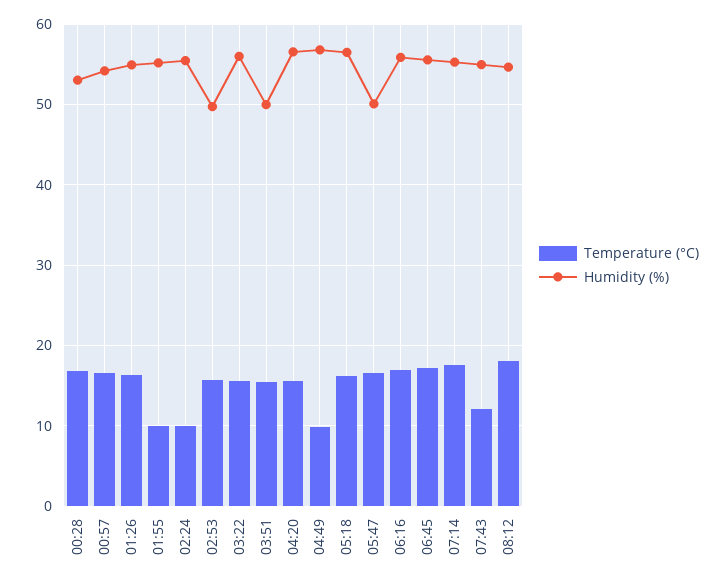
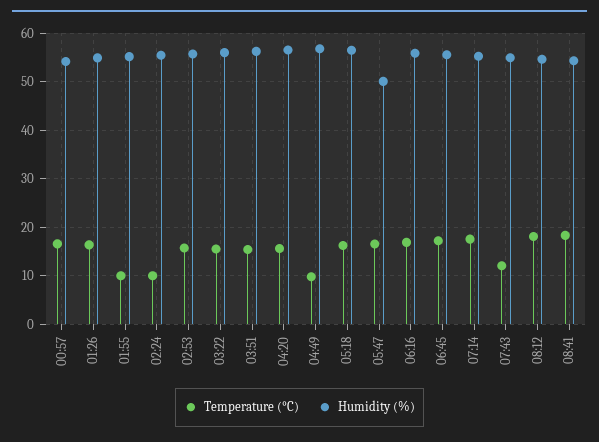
Temperature (°C), 00:28: 17 -> none
Humidity (%), 00:28: 53 -> none
Humidity (%), 02:53: 50 -> 56
Humidity (%), 03:51: 50 -> 56
Temperature (°C), 08:41: none -> 18
Humidity (%), 08:41: none -> 54

